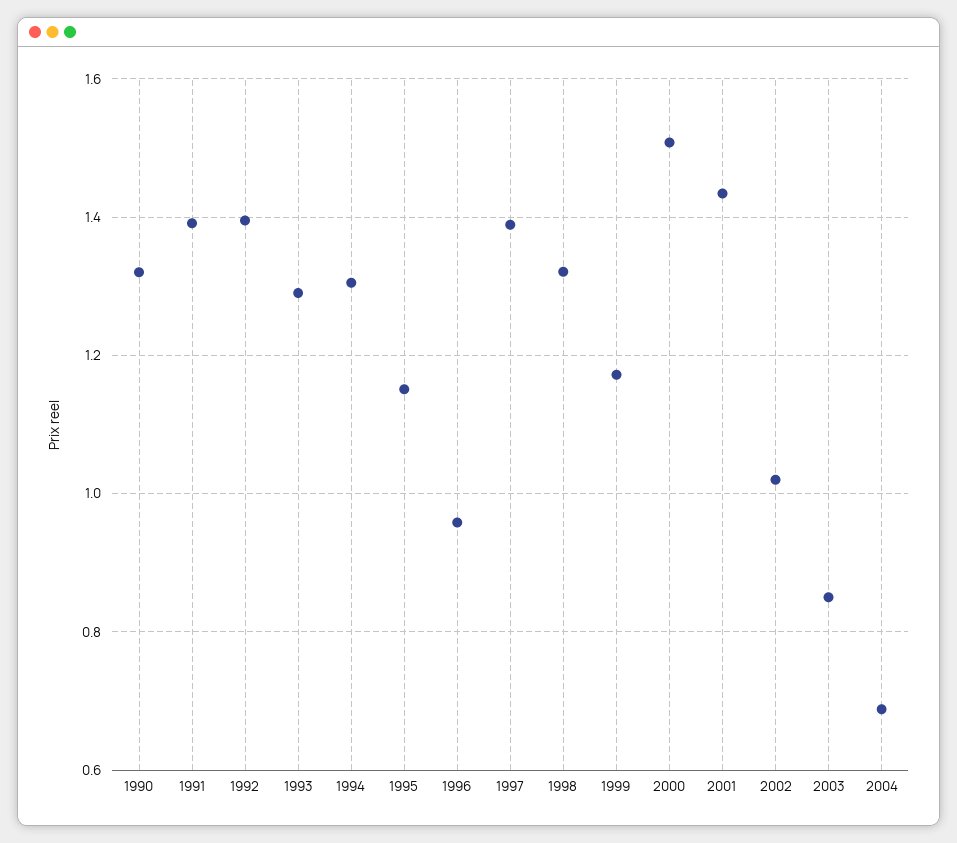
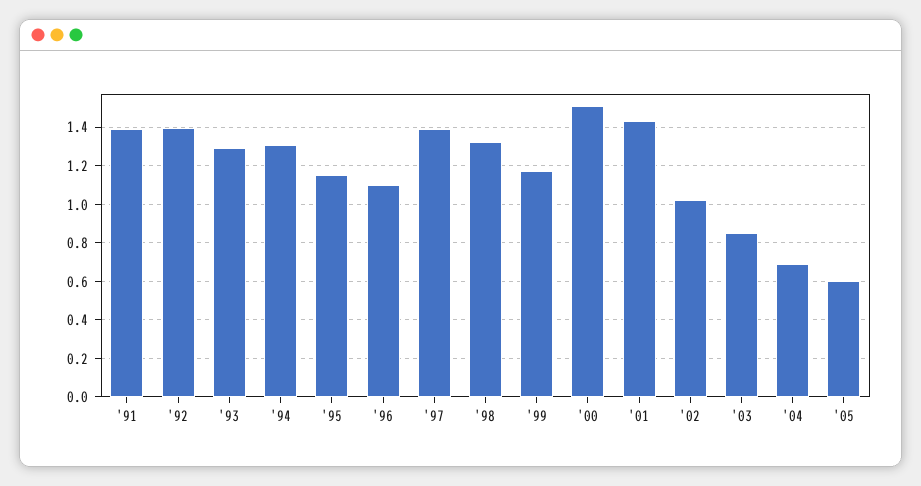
1990: 1.32 -> none
1996: 0.96 -> 1.1
'05: none -> 0.6

